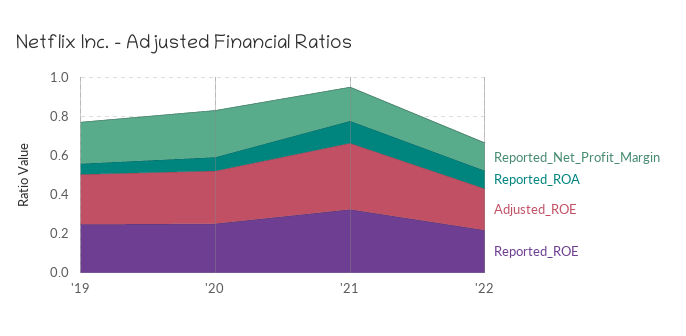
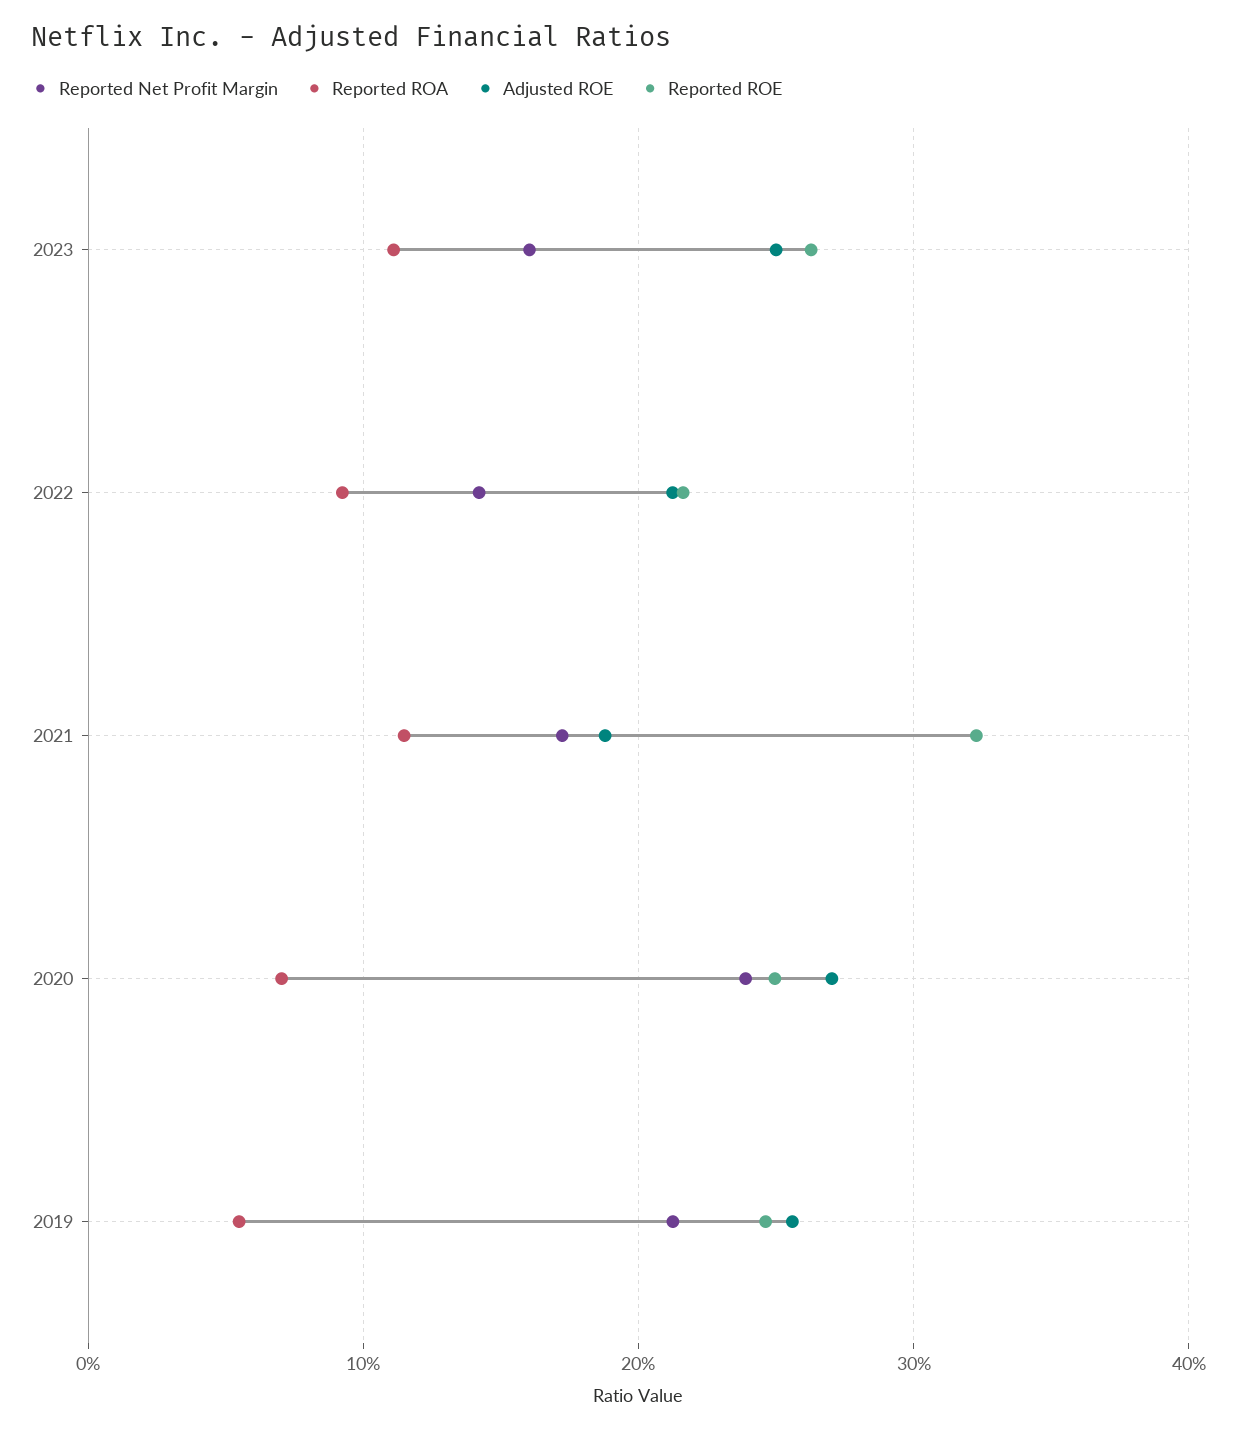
Adjusted_ROE, '21: 0.35 -> 0.19
Reported_Net_Profit_Margin, 2023: none -> 0.16
Reported_ROA, 2023: none -> 0.11
Adjusted_ROE, 2023: none -> 0.25
Reported_ROE, 2023: none -> 0.26

